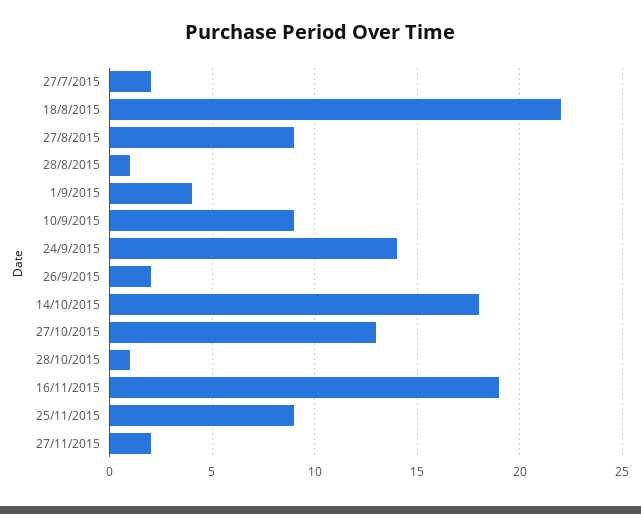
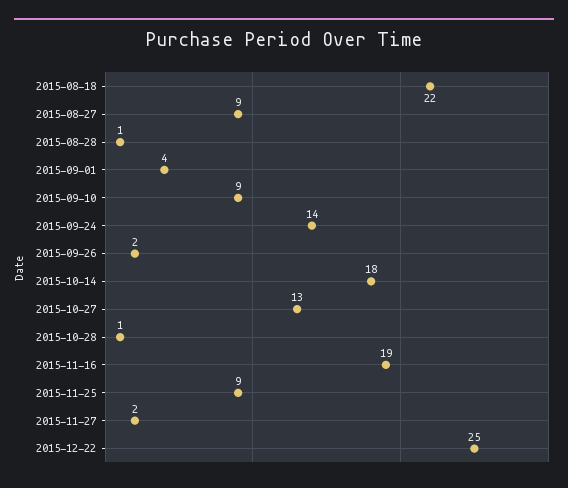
27/7/2015: 2 -> none
2015-12-22: none -> 25

